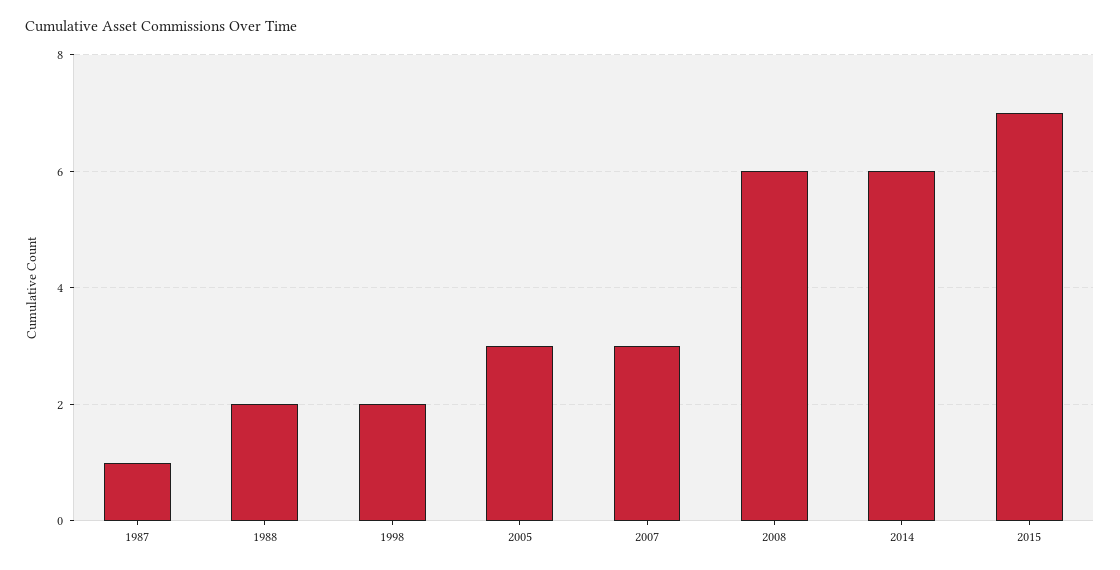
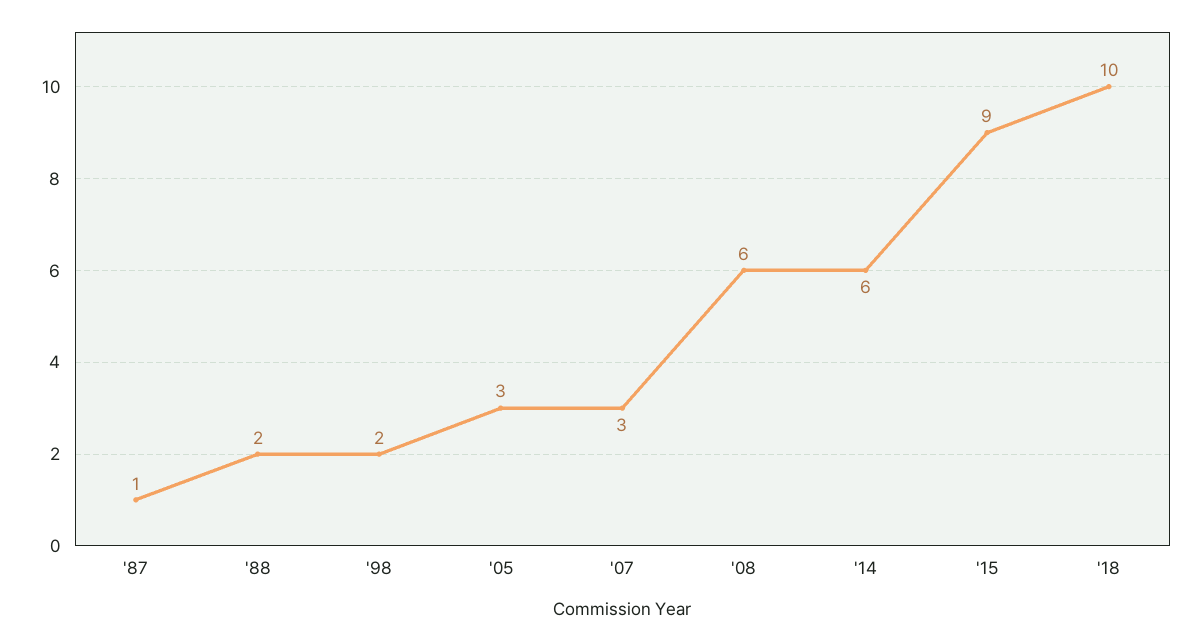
2015: 7 -> 9
'18: none -> 10

